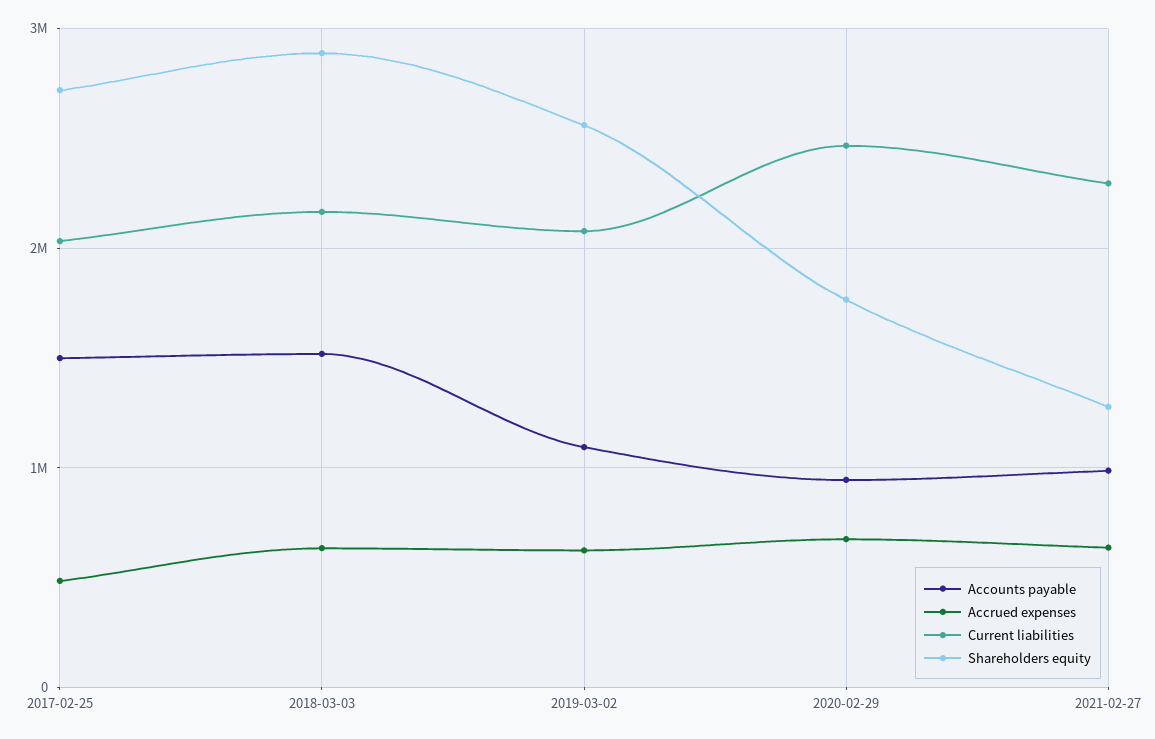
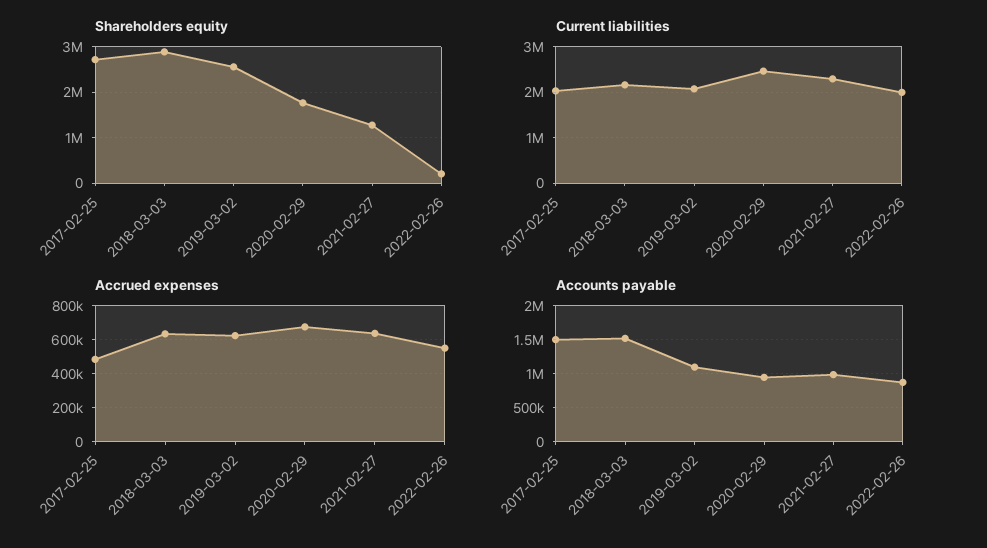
Shareholders equity, 2022-02-26: none -> 200000
Current liabilities, 2022-02-26: none -> 2000000
Accrued expenses, 2022-02-26: none -> 550000
Accounts payable, 2022-02-26: none -> 900000

